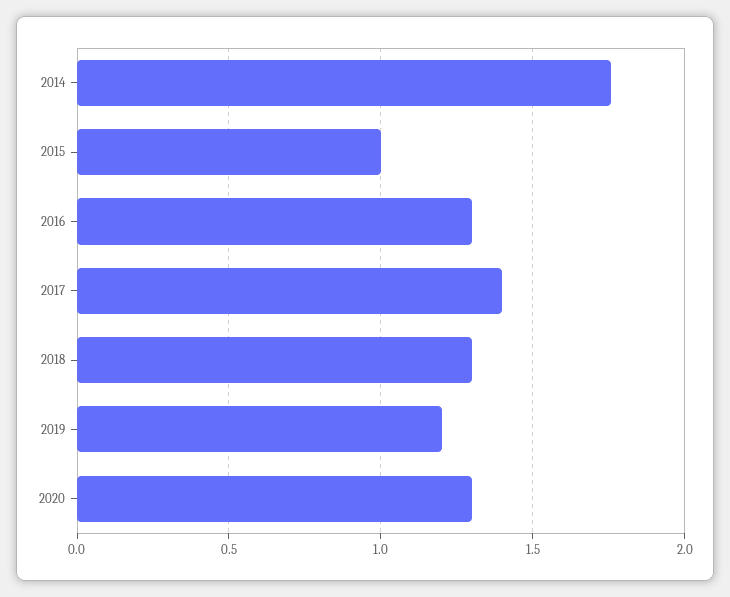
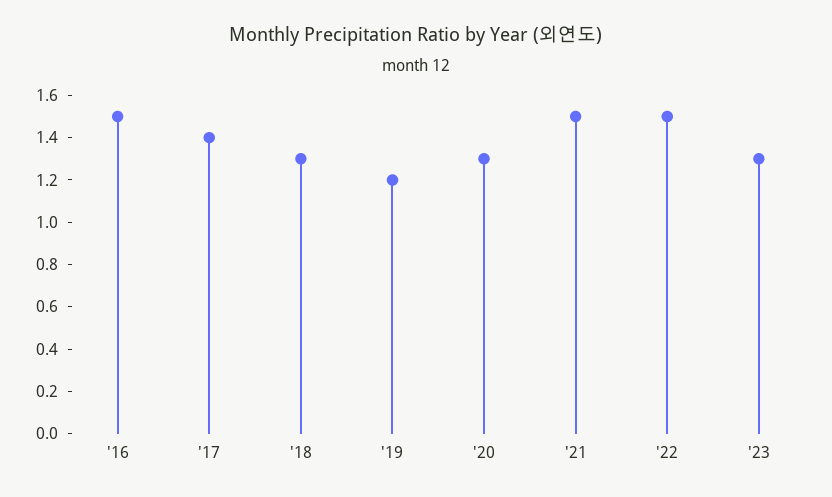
2014: 1.75 -> none
2015: 1 -> none
2016: 1.3 -> 1.5
'21: none -> 1.5
'22: none -> 1.5
'23: none -> 1.3

